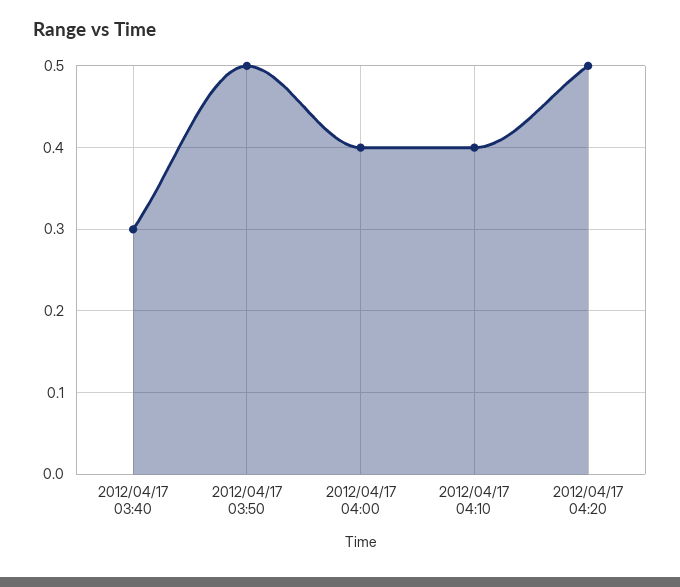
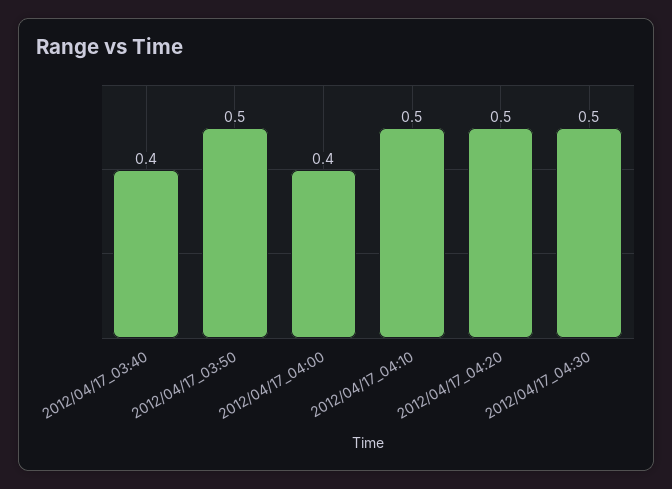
2012/04/17 03:40: 0.3 -> 0.4
2012/04/17 04:10: 0.4 -> 0.5
2012/04/17_04:30: none -> 0.5

